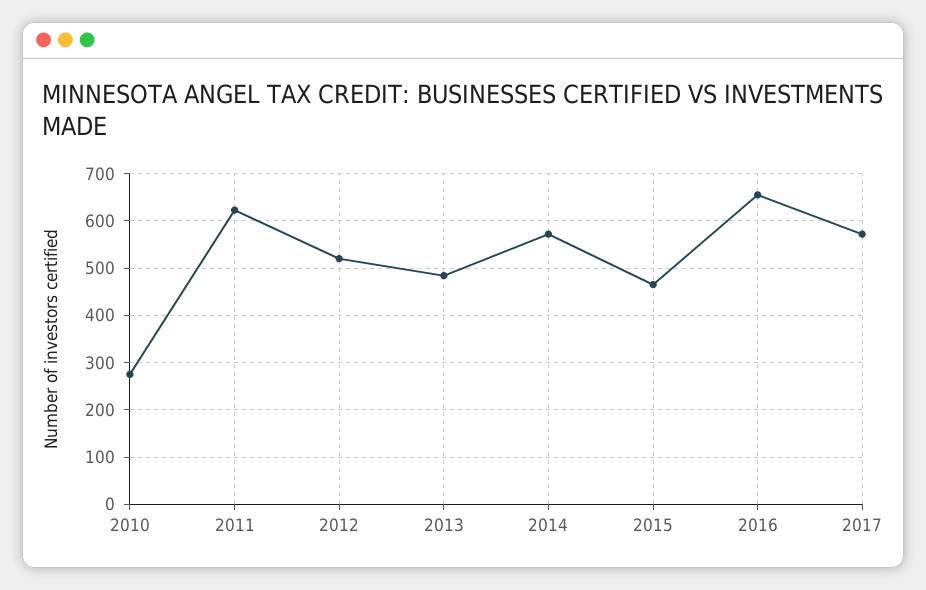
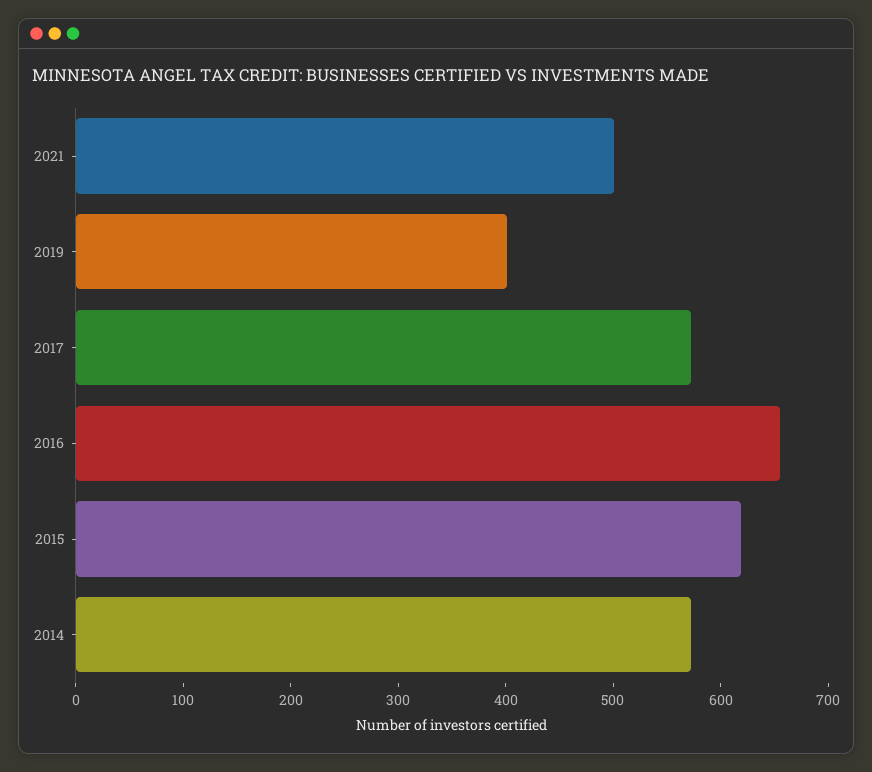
2010: 280 -> none
2011: 620 -> none
2012: 520 -> none
2013: 480 -> none
2015: 460 -> 620
2021: none -> 500
2019: none -> 400

